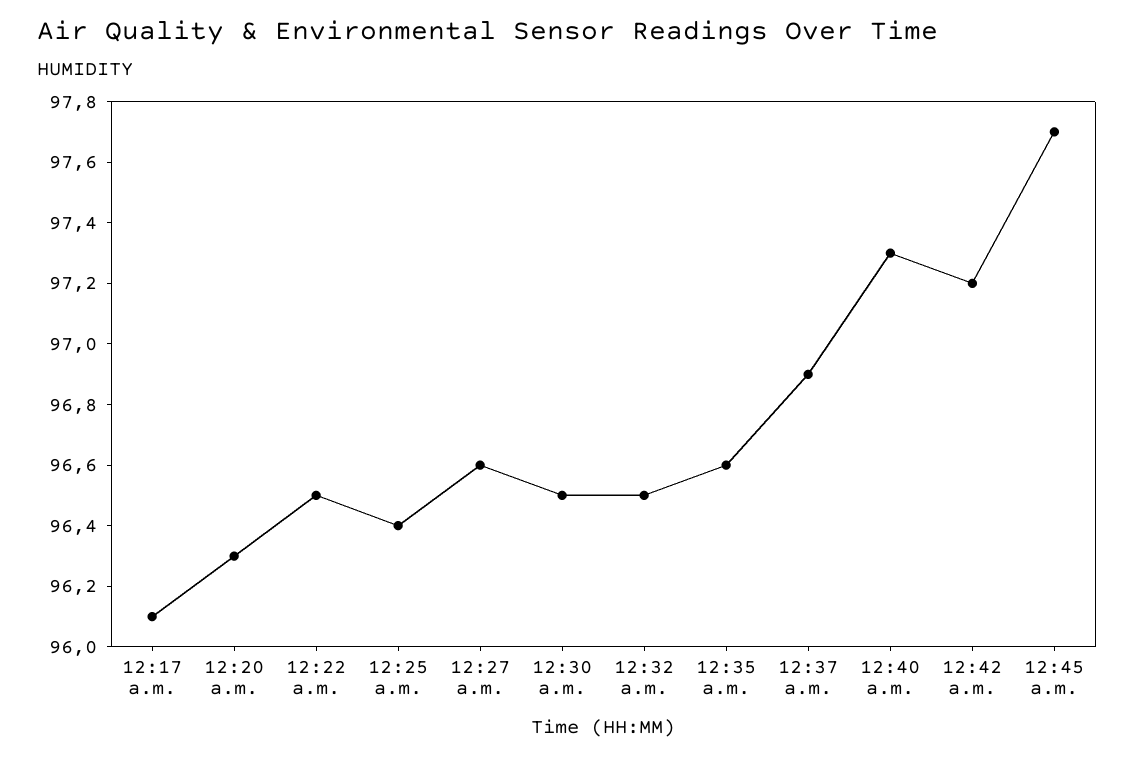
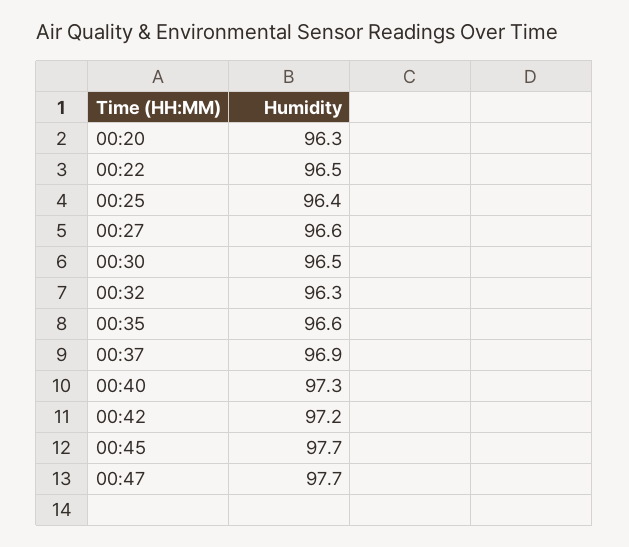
12:17 a.m.: 96.1 -> none
12:32 a.m.: 96.5 -> 96.3
00:47: none -> 97.7

